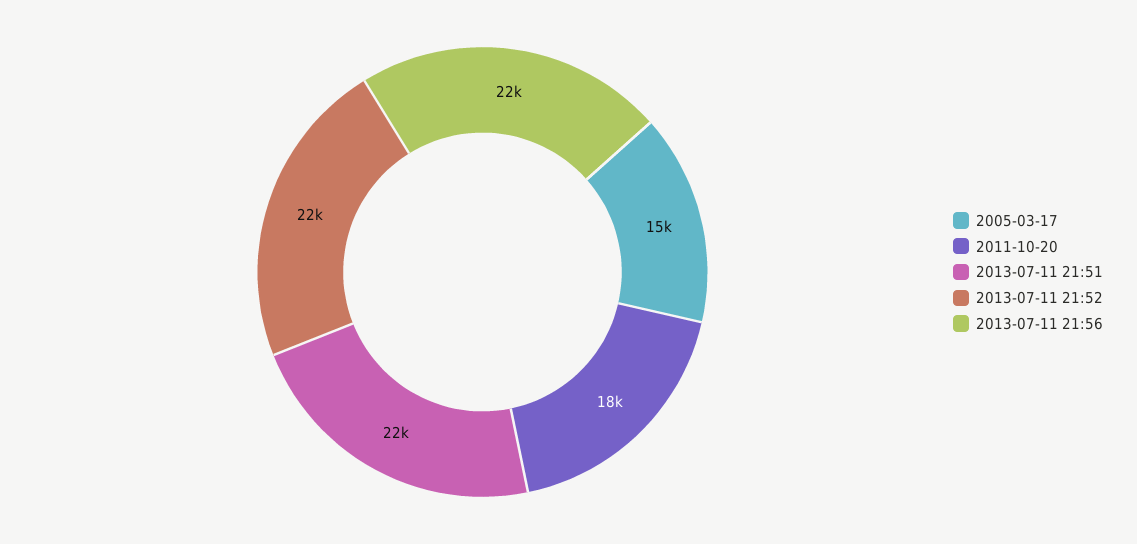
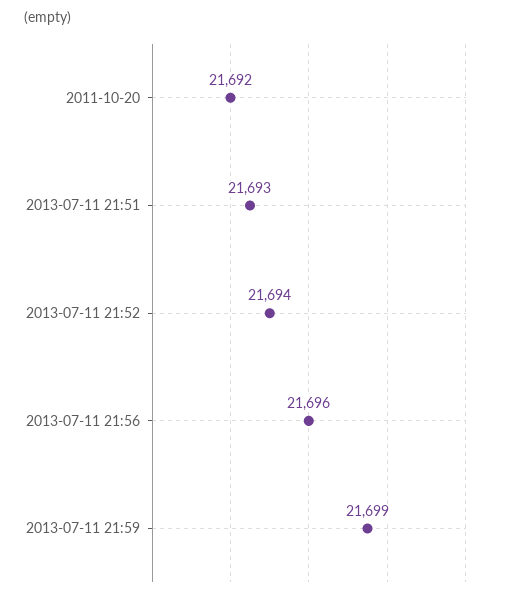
2005-03-17: 15000 -> none
2011-10-20: 18000 -> 21692
2013-07-11 21:59: none -> 21699

